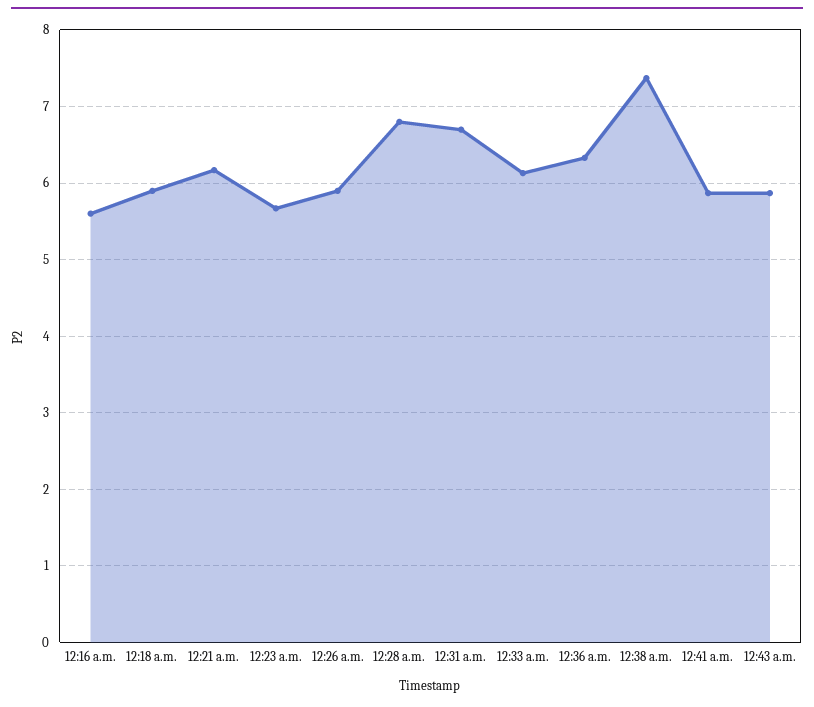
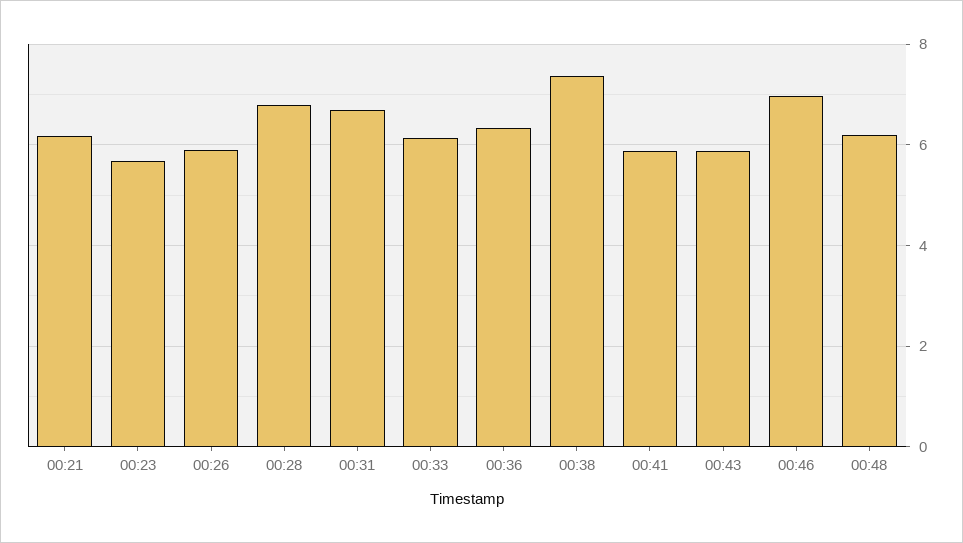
12:16 a.m.: 5.6 -> none
12:18 a.m.: 5.9 -> none
00:46: none -> 7
00:48: none -> 6.2

